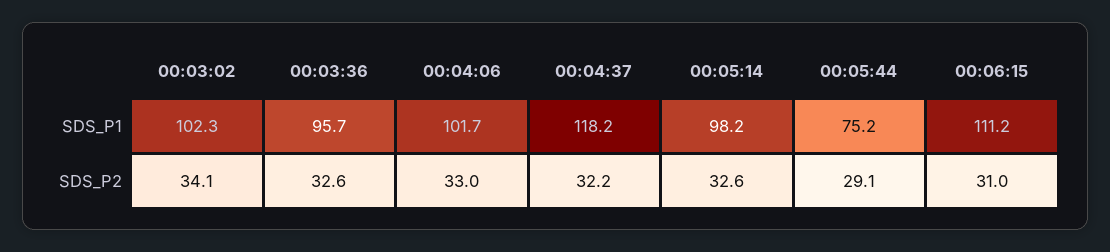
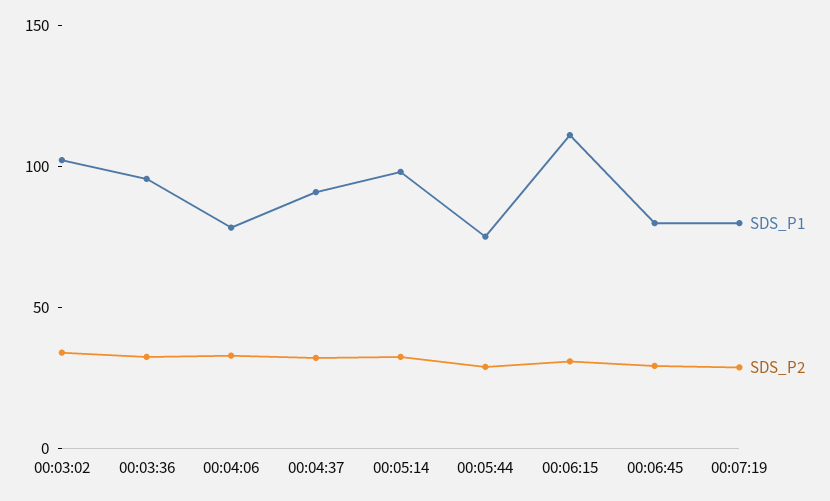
SDS_P1, 00:04:06: 101.7 -> 80
SDS_P1, 00:04:37: 118.2 -> 90
SDS_P1, 00:06:45: none -> 80
SDS_P2, 00:06:45: none -> 30
SDS_P1, 00:07:19: none -> 80
SDS_P2, 00:07:19: none -> 30

